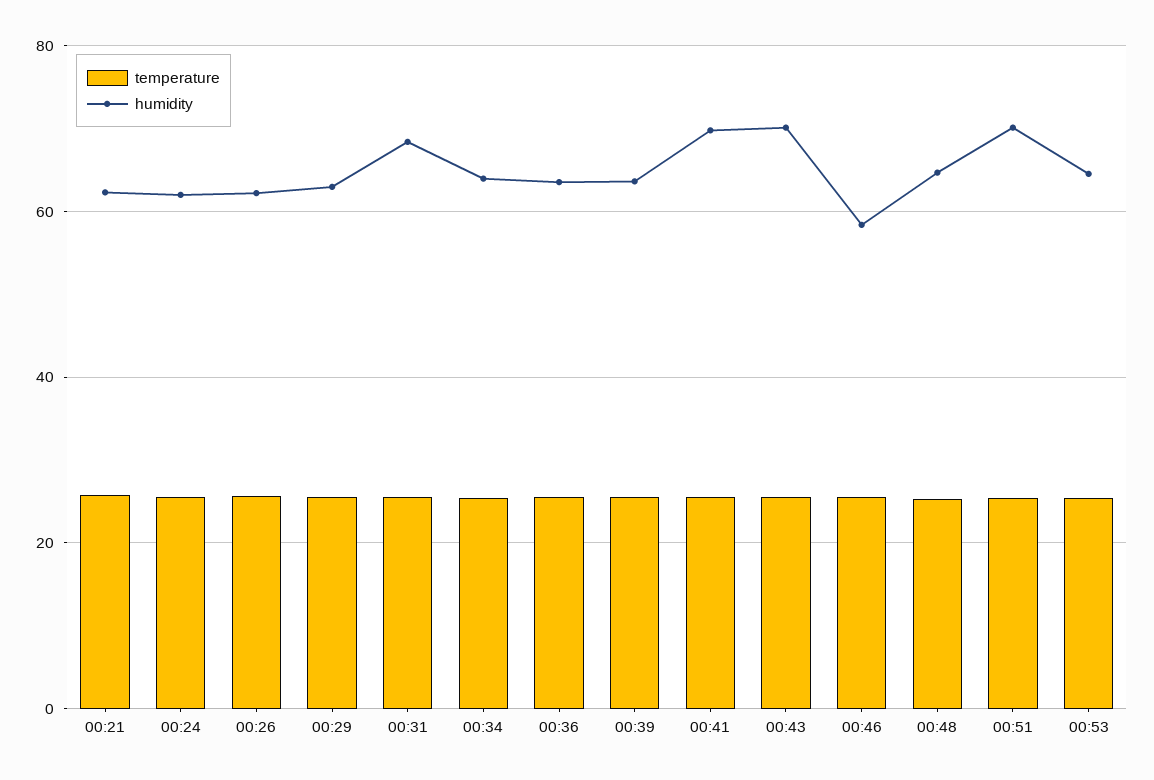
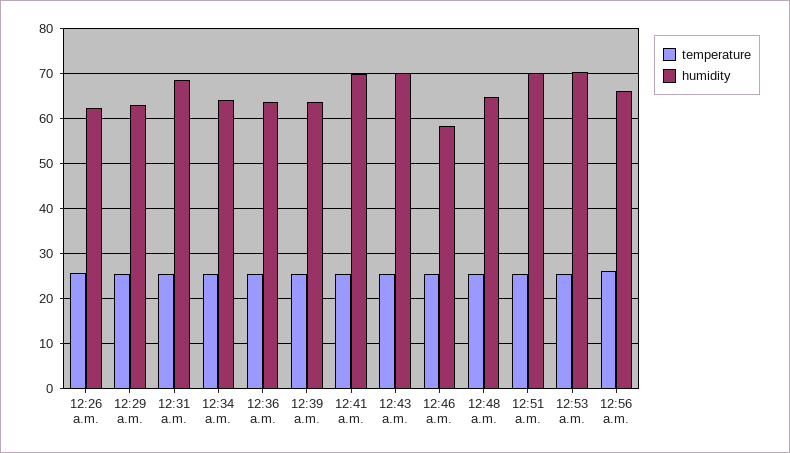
temperature, 00:21: 26 -> none
humidity, 00:21: 62 -> none
temperature, 00:24: 26 -> none
humidity, 00:24: 62 -> none
humidity, 00:53: 64 -> 70
temperature, 12:56 a.m.: none -> 26
humidity, 12:56 a.m.: none -> 66

